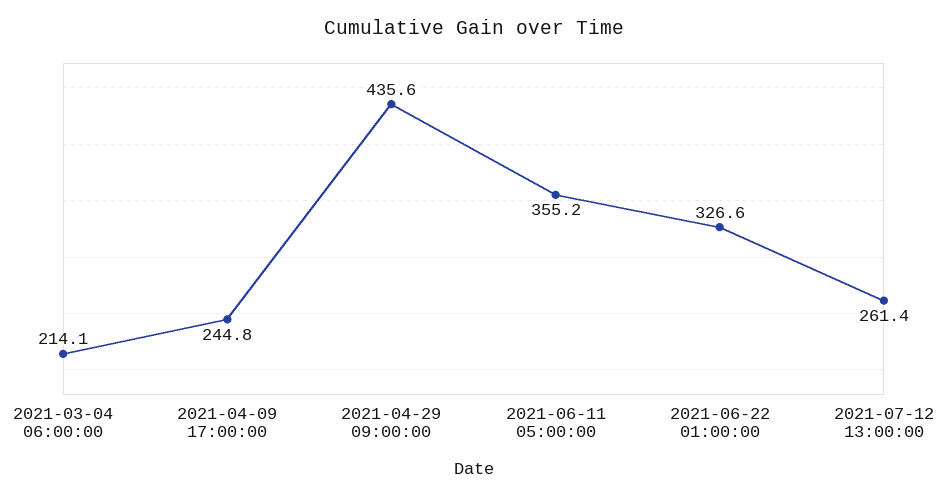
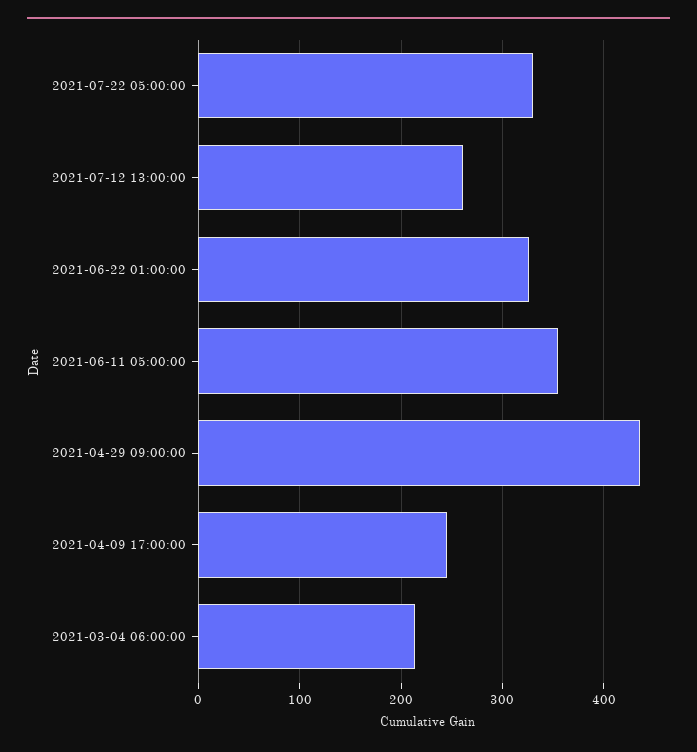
2021-07-22 05:00:00: none -> 330

